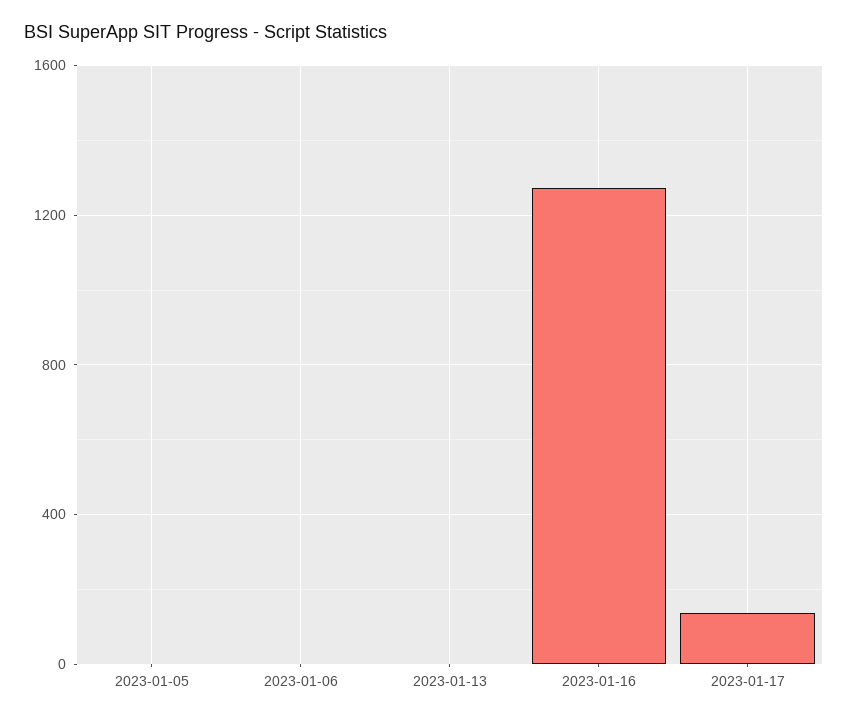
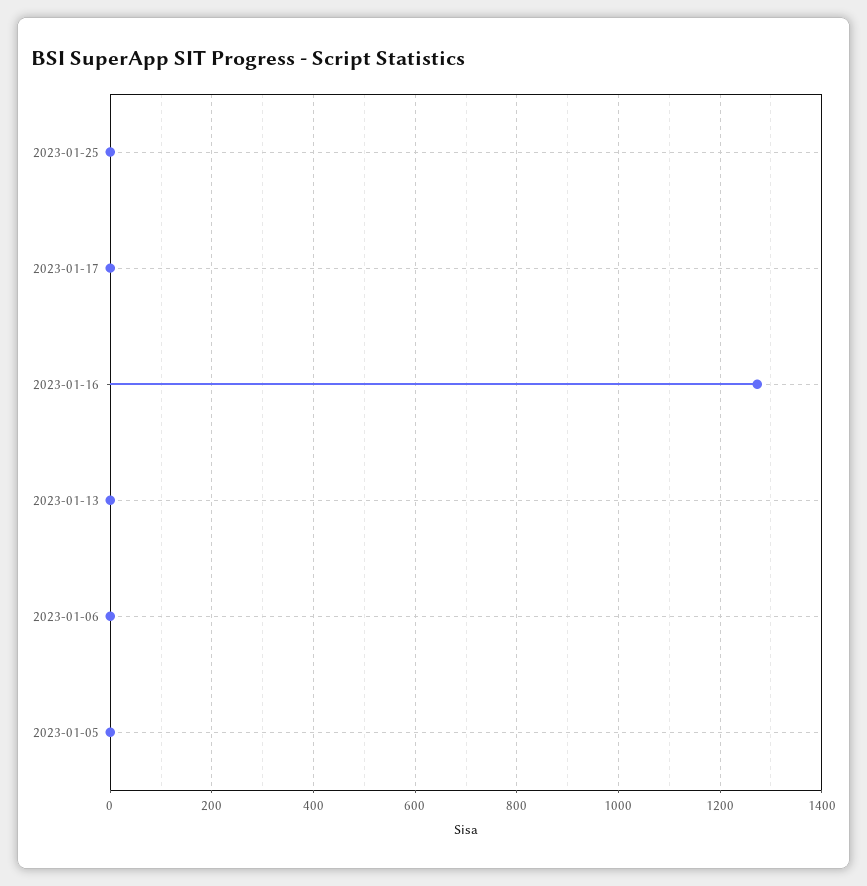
2023-01-17: 150 -> 0
2023-01-25: none -> 0

